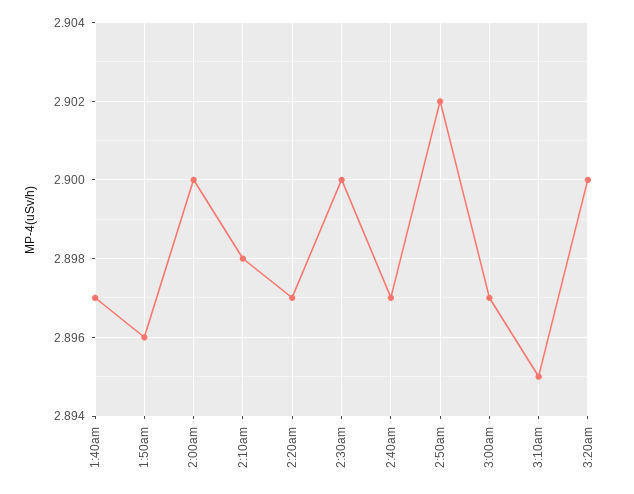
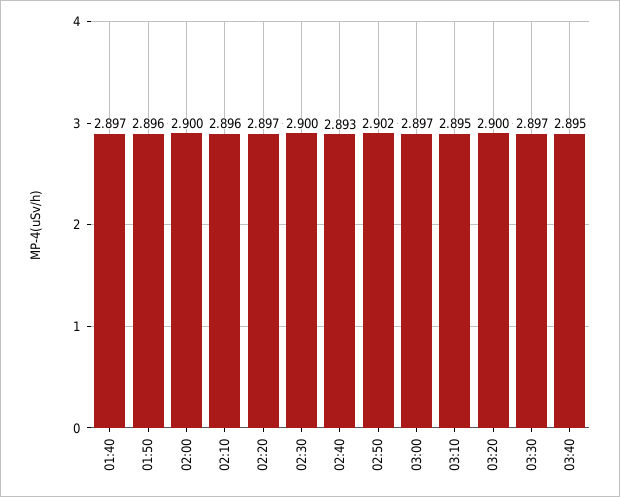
2:10am: 2.898 -> 2.896
2:40am: 2.897 -> 2.893
03:30: none -> 2.897
03:40: none -> 2.895

